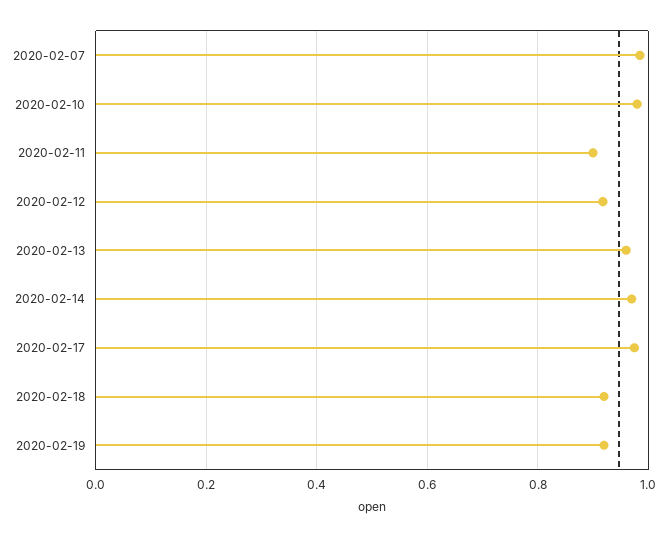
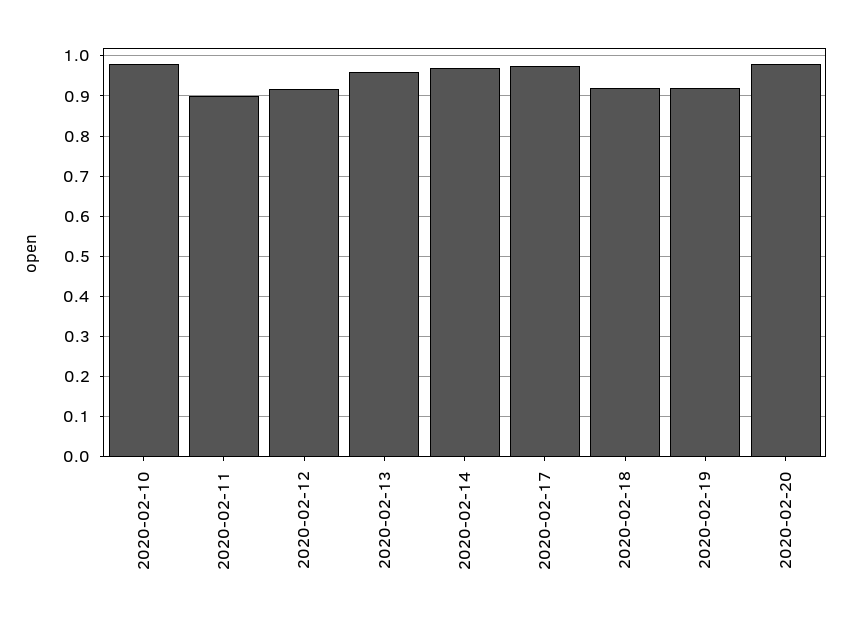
2020-02-07: 0.98 -> none
2020-02-20: none -> 0.98

